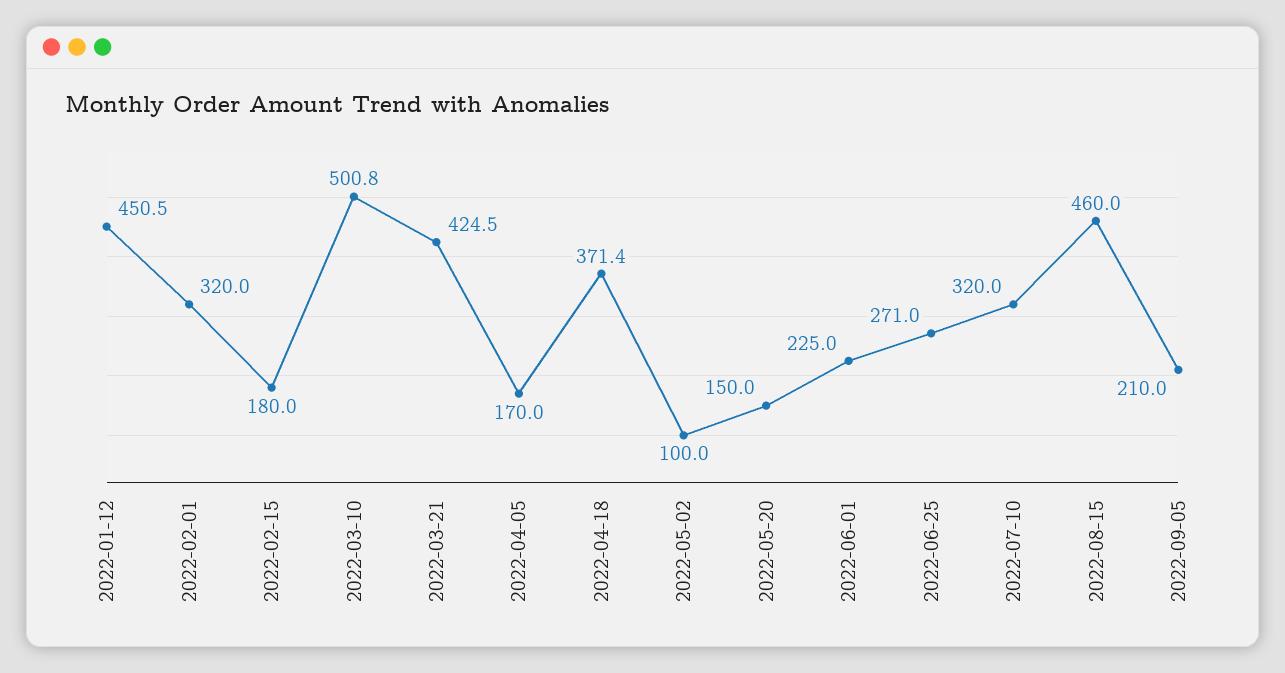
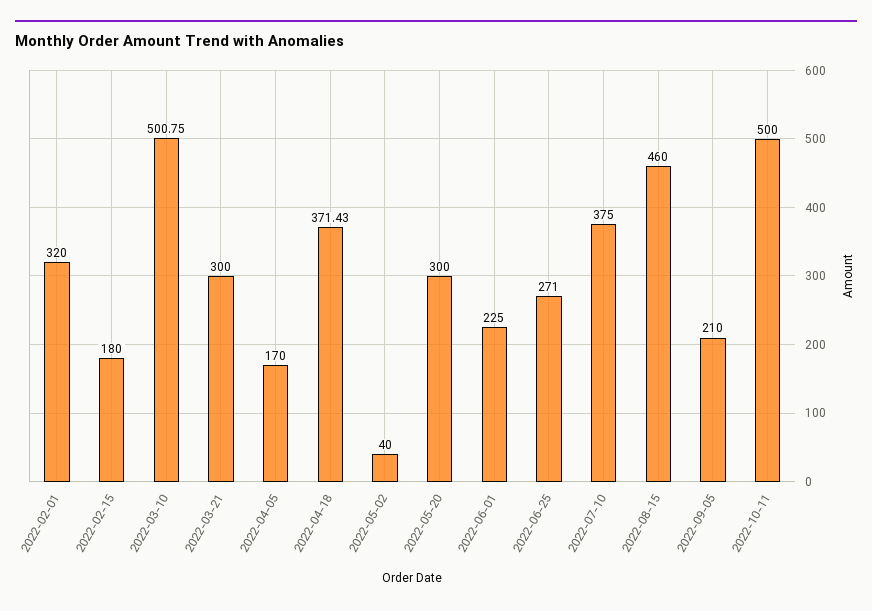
2022-01-12: 450.5 -> none
2022-03-21: 424.5 -> 300
2022-05-02: 100 -> 40
2022-05-20: 150 -> 300
2022-07-10: 320 -> 375
2022-10-11: none -> 500

